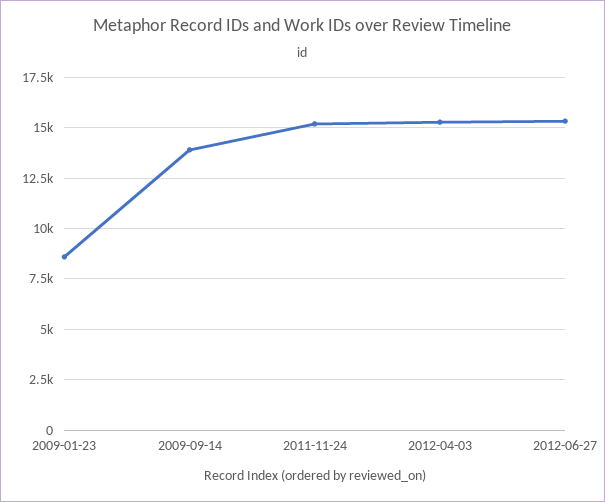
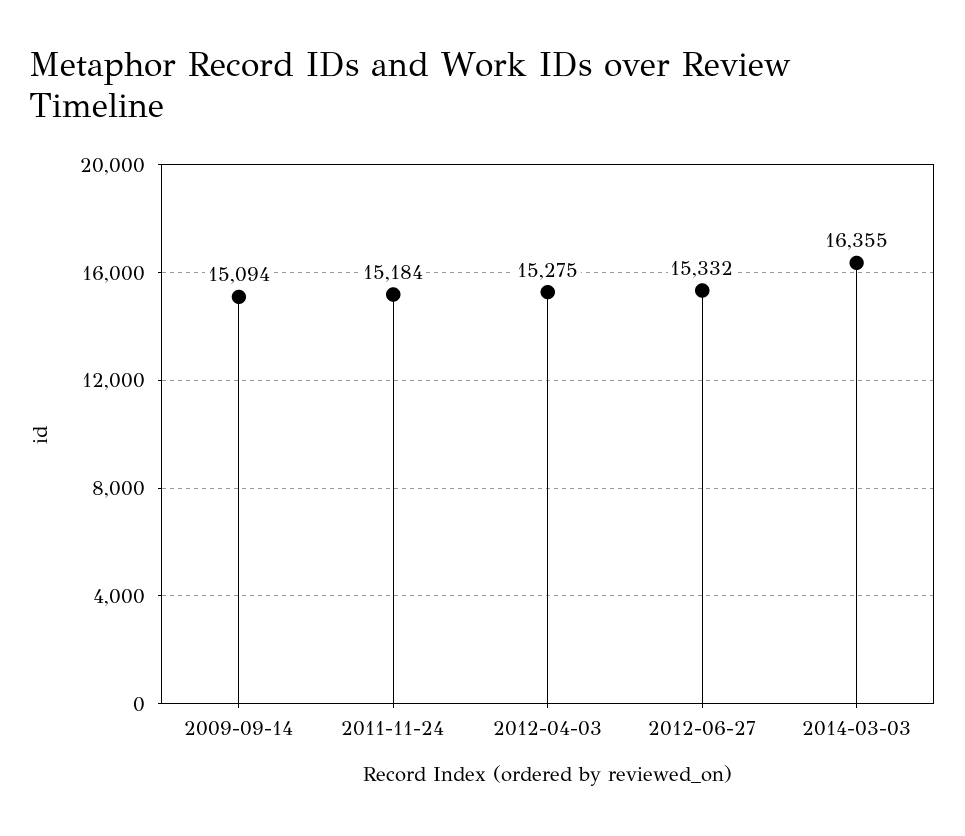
2009-01-23: 8500 -> none
2009-09-14: 14000 -> 15094
2014-03-03: none -> 16355

